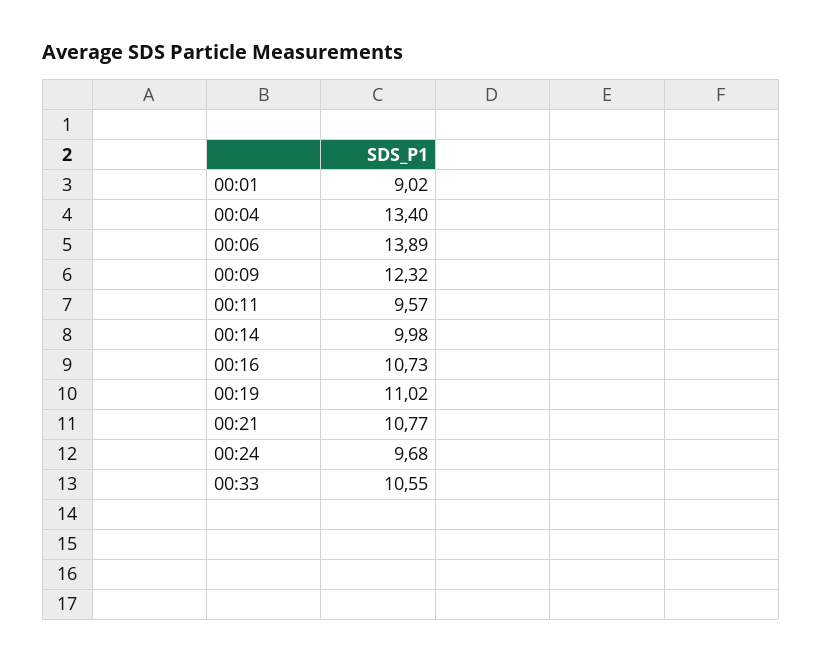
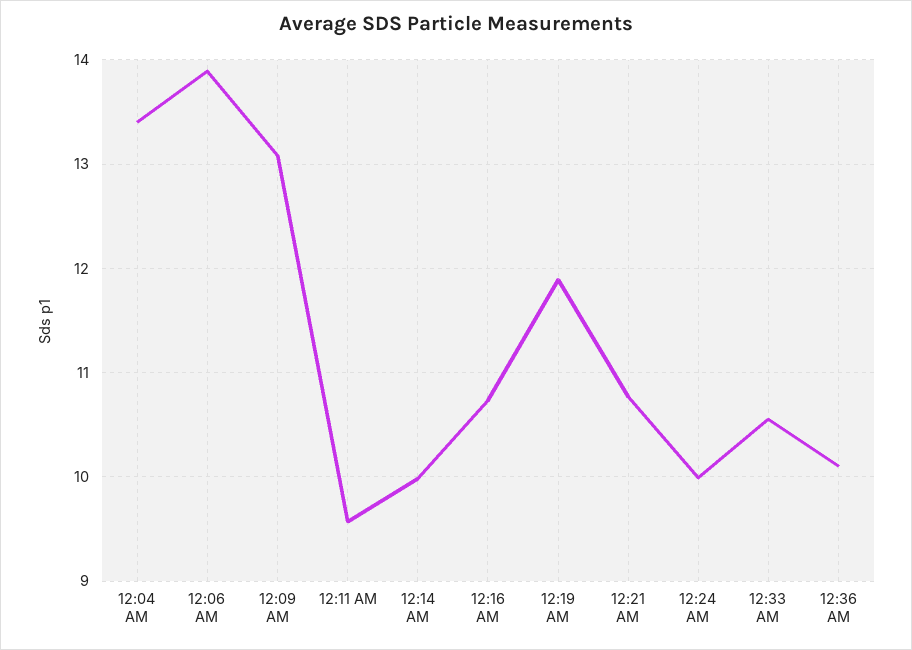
00:01: 9.02 -> none
00:09: 12.32 -> 13.1
00:19: 11.02 -> 11.9
00:24: 9.68 -> 10
12:36 AM: none -> 10.1

